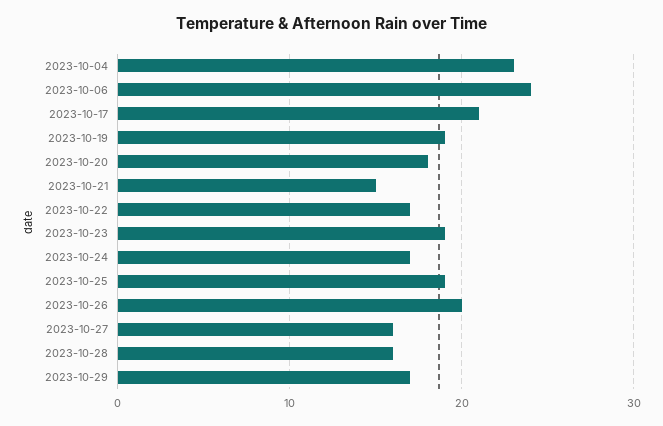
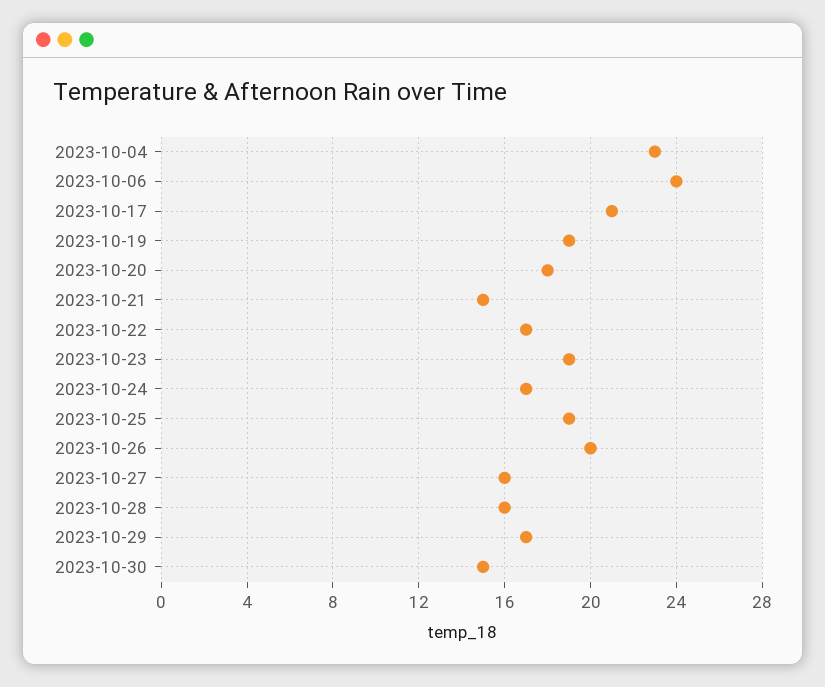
2023-10-30: none -> 15

